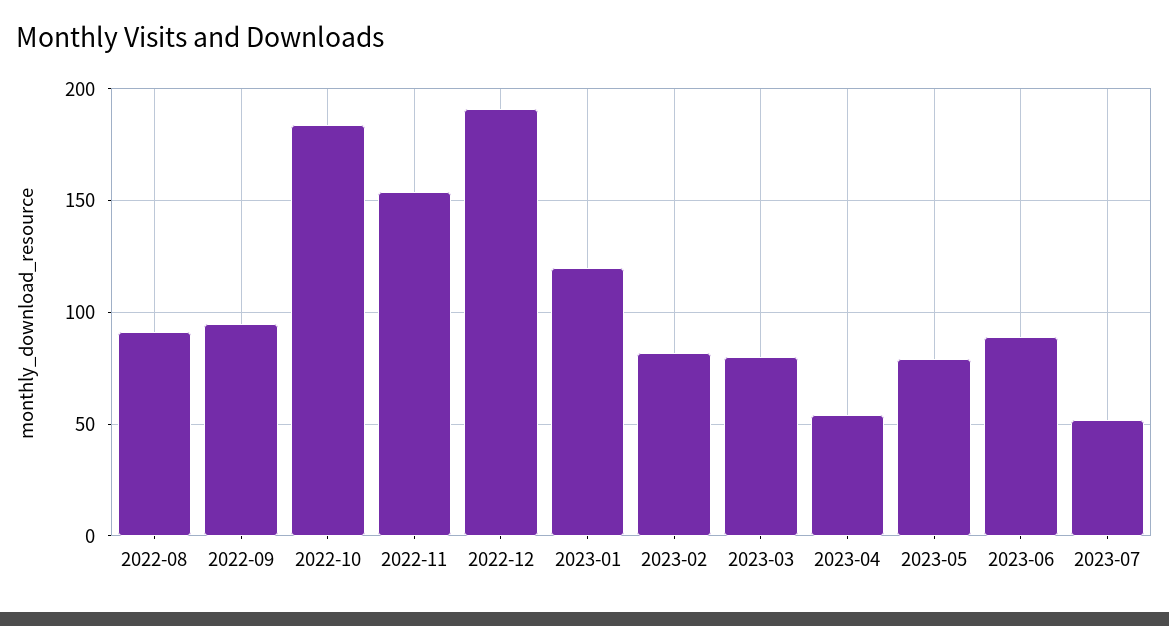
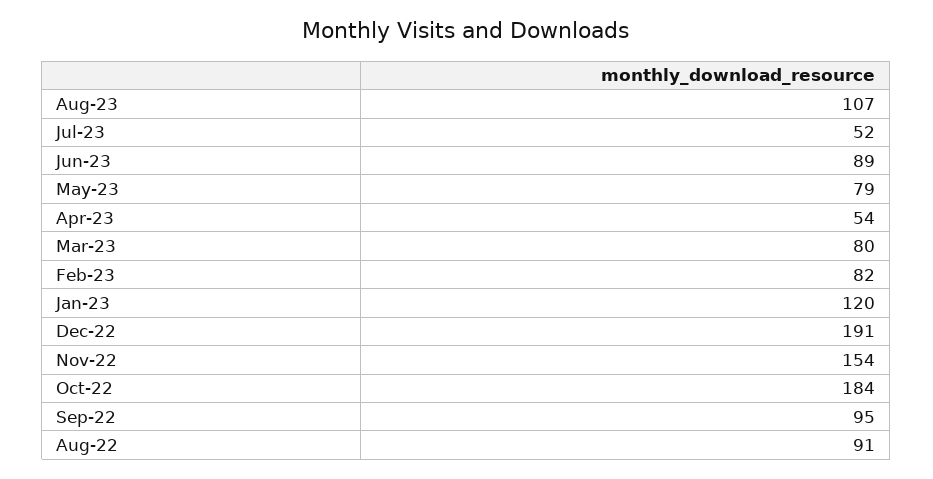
Aug-23: none -> 107

